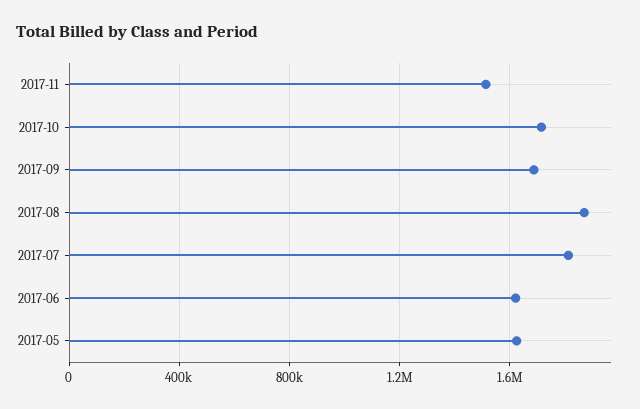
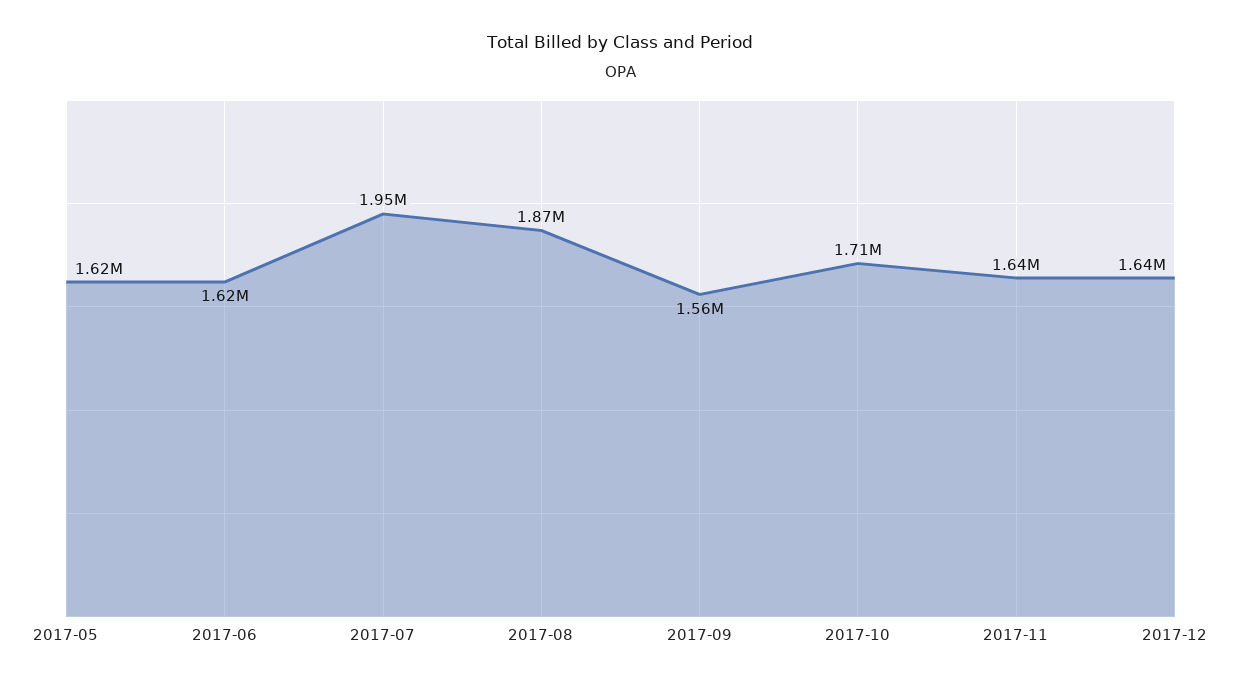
2017-11: 1500000 -> 1640000
2017-09: 1700000 -> 1560000
2017-07: 1800000 -> 1950000
2017-12: none -> 1640000

